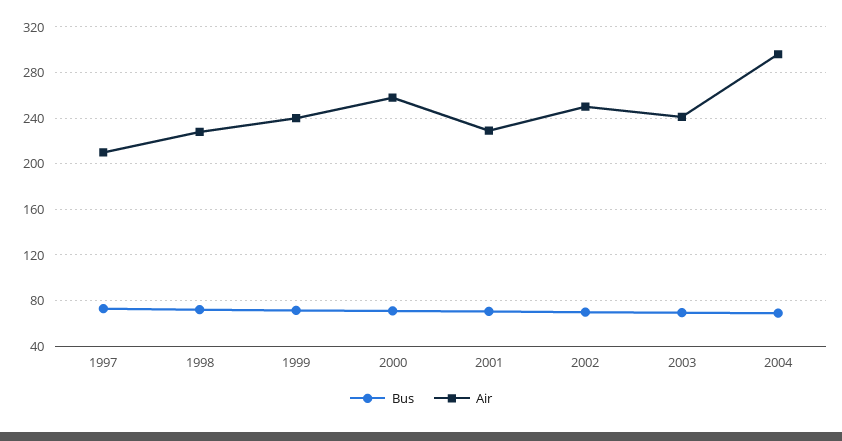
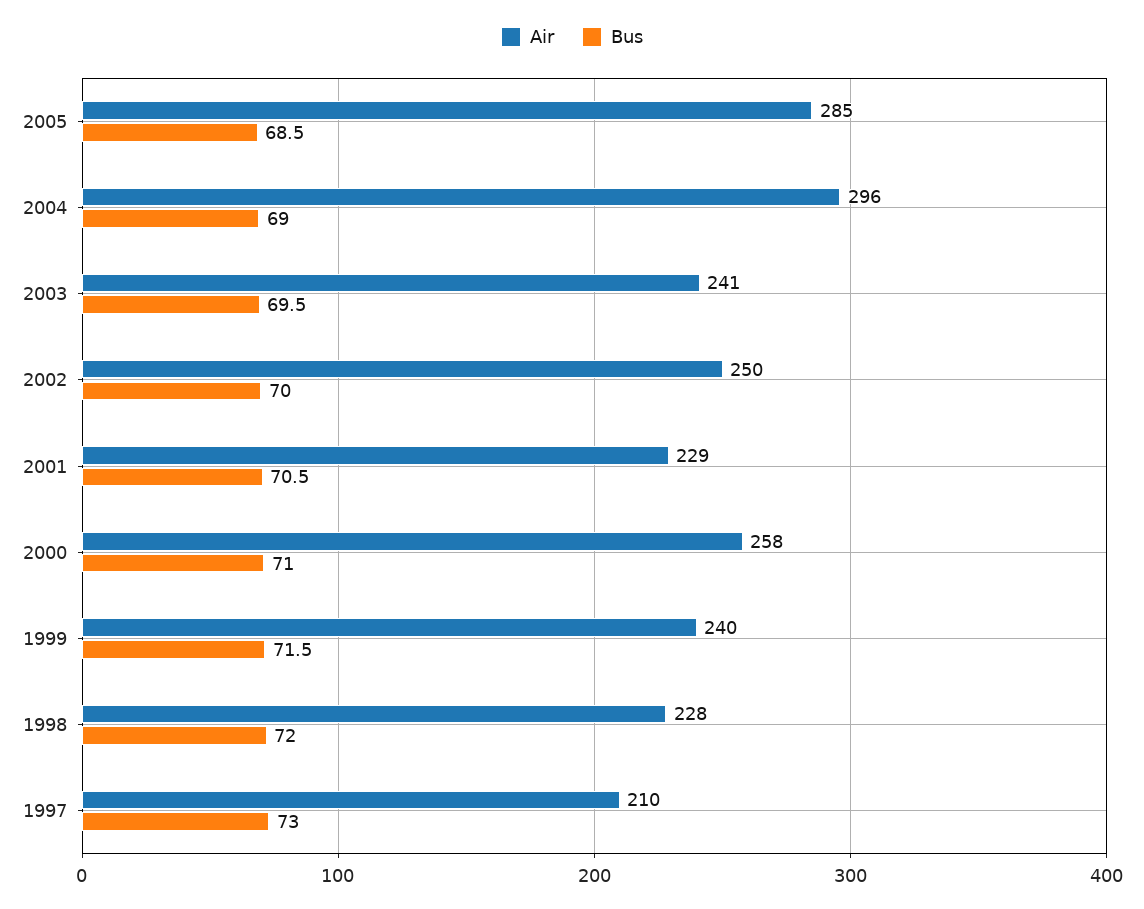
Air, 2005: none -> 285
Bus, 2005: none -> 68.5

